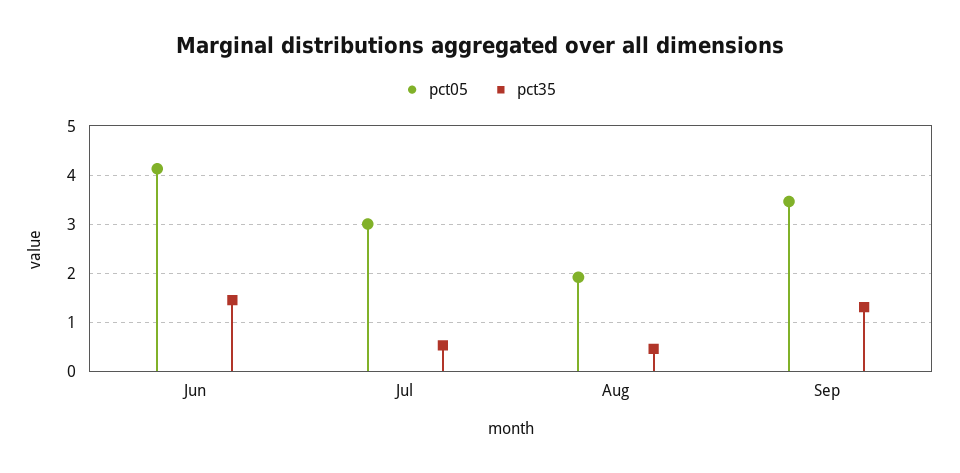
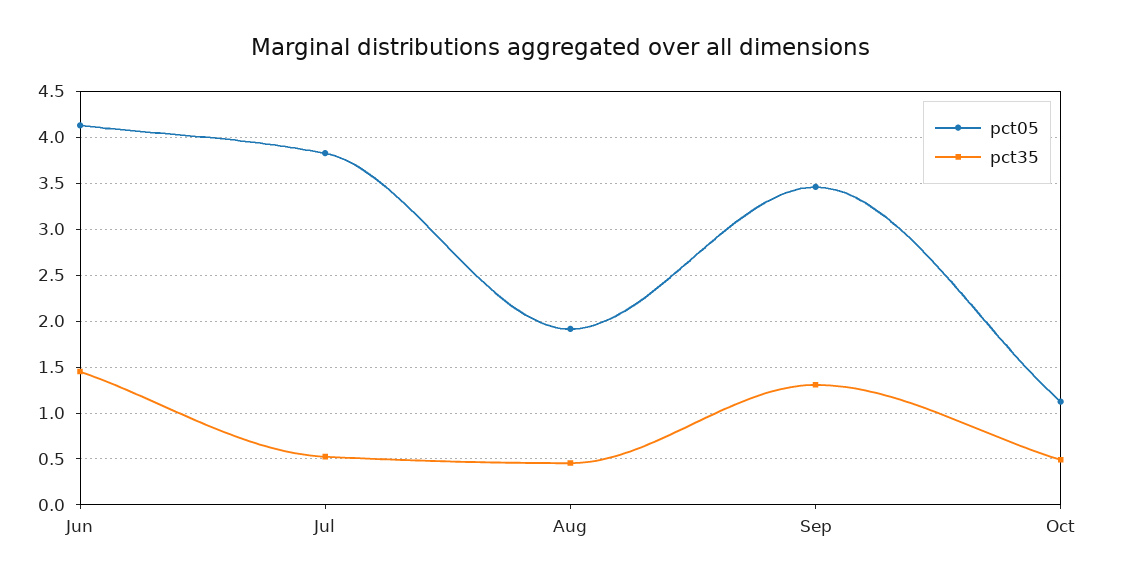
pct05, Jul: 3 -> 3.8
pct05, Oct: none -> 1.1
pct35, Oct: none -> 0.5

